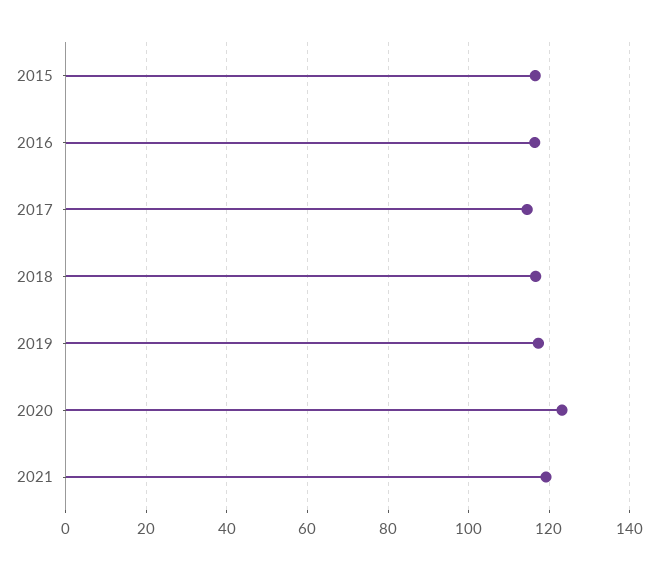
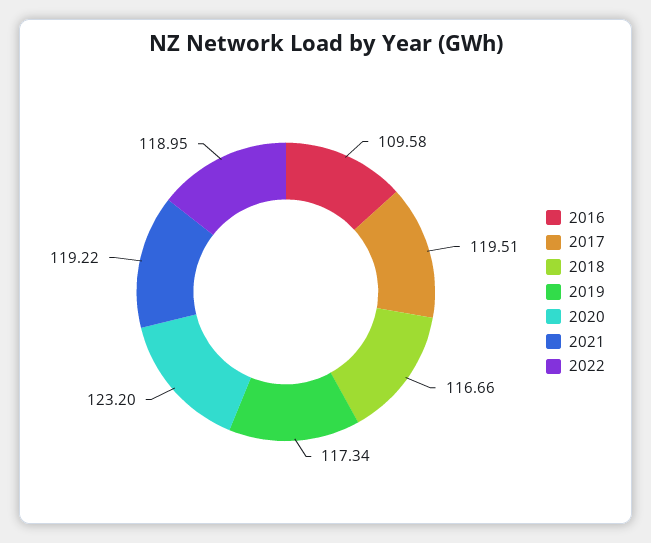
2015: 116 -> none
2016: 116 -> 109.58
2017: 114 -> 119.51
2022: none -> 118.95

